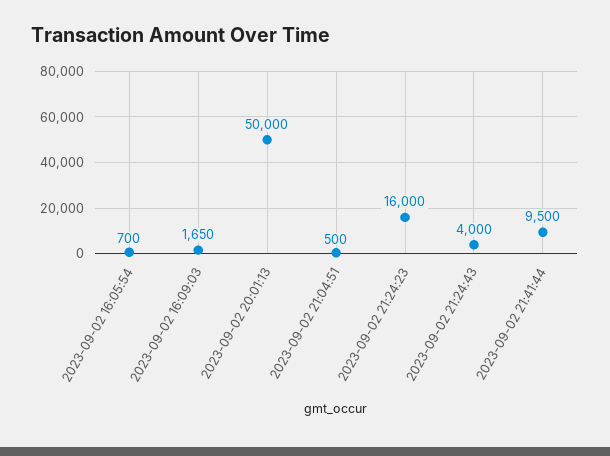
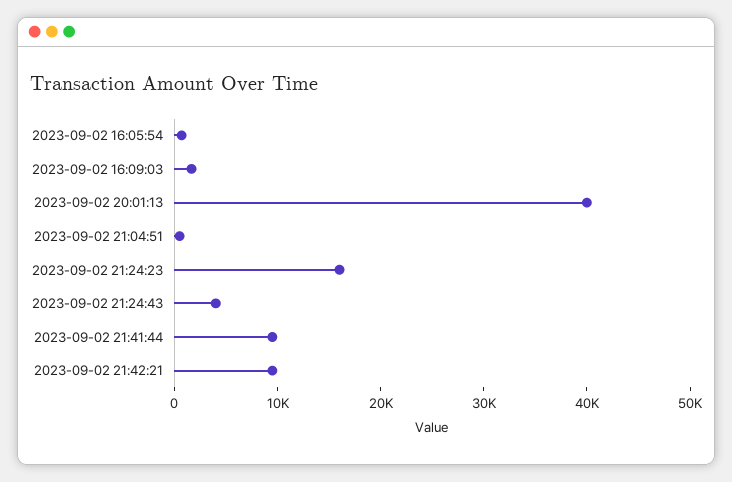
2023-09-02 20:01:13: 50000 -> 40000
2023-09-02 21:42:21: none -> 10000

